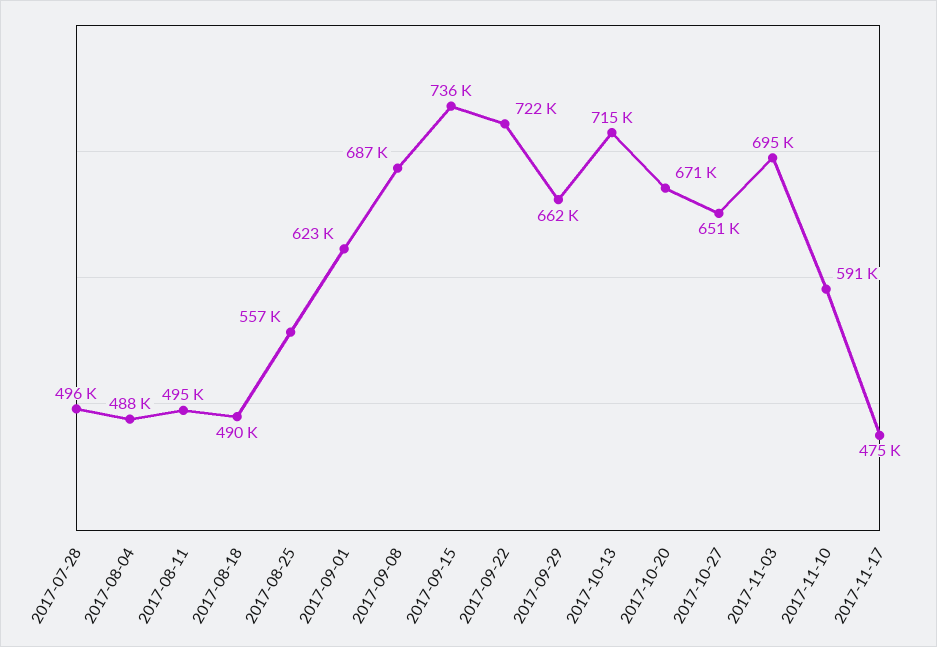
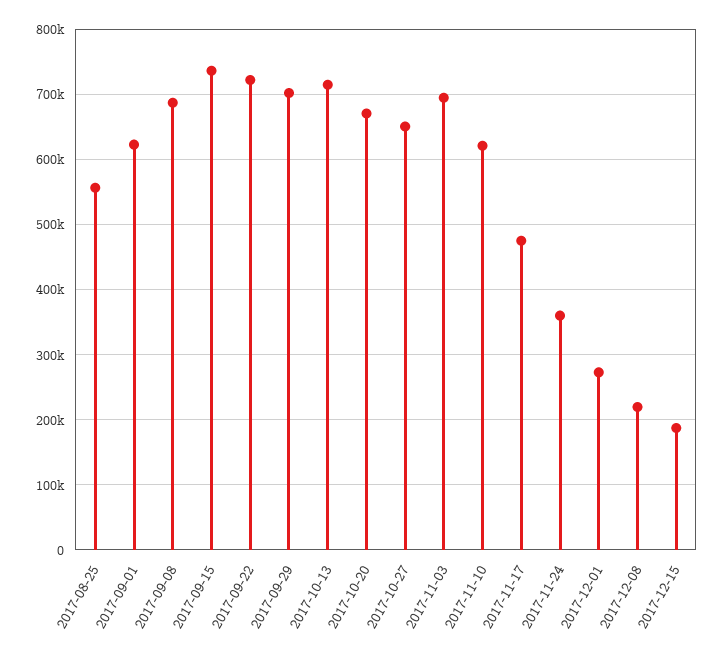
2017-07-28: 496000 -> none
2017-08-04: 488000 -> none
2017-08-11: 495000 -> none
2017-08-18: 490000 -> none
2017-09-29: 662000 -> 700000
2017-11-10: 591000 -> 620000
2017-11-24: none -> 360000
2017-12-01: none -> 270000
2017-12-08: none -> 220000
2017-12-15: none -> 190000

